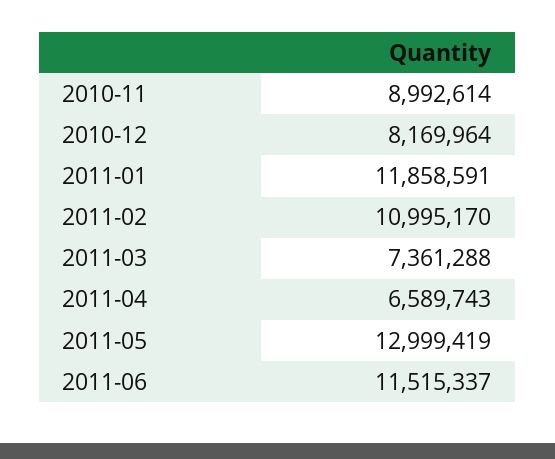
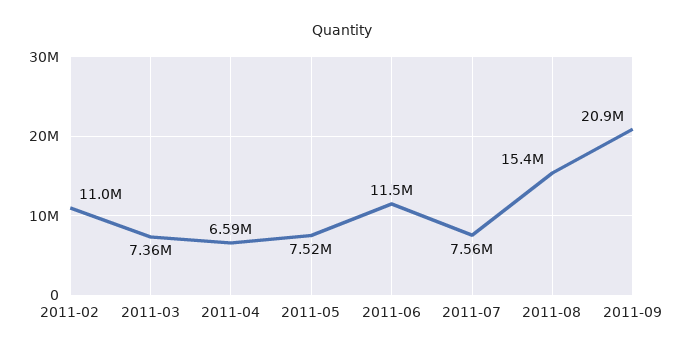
2010-11: 8992614 -> none
2010-12: 8169964 -> none
2011-01: 11858591 -> none
2011-05: 12999419 -> 7520000
2011-07: none -> 7560000
2011-08: none -> 15400000
2011-09: none -> 20900000

